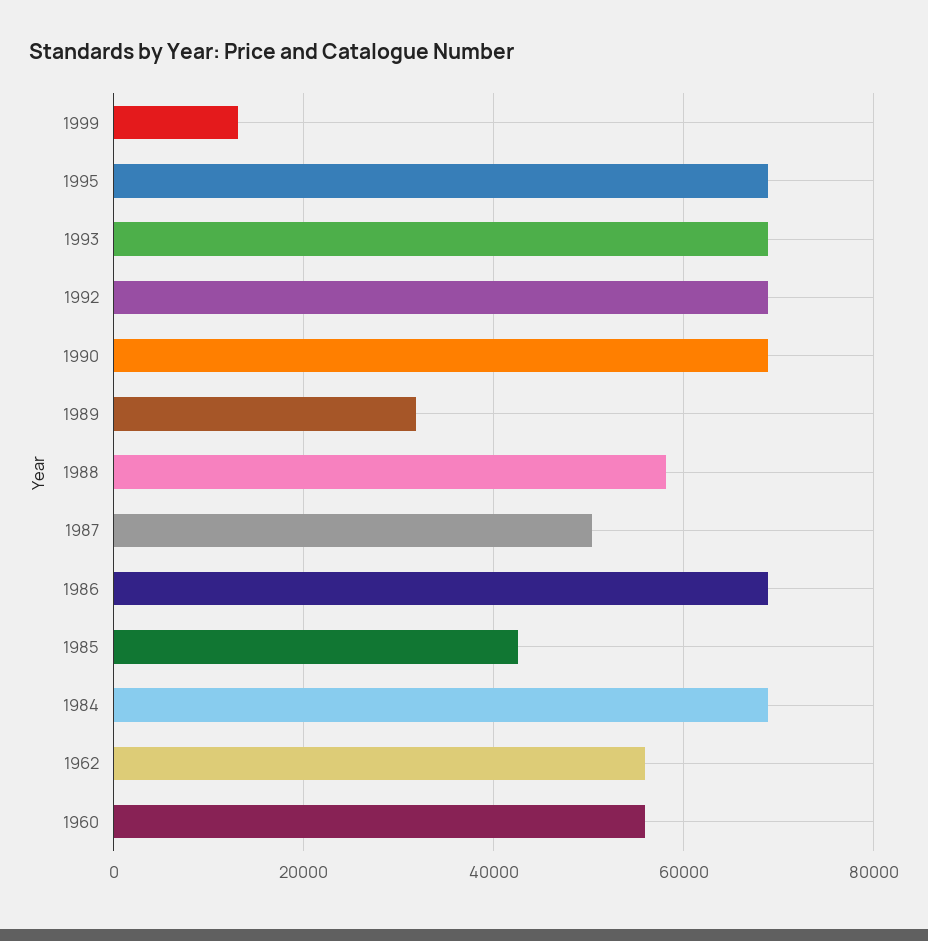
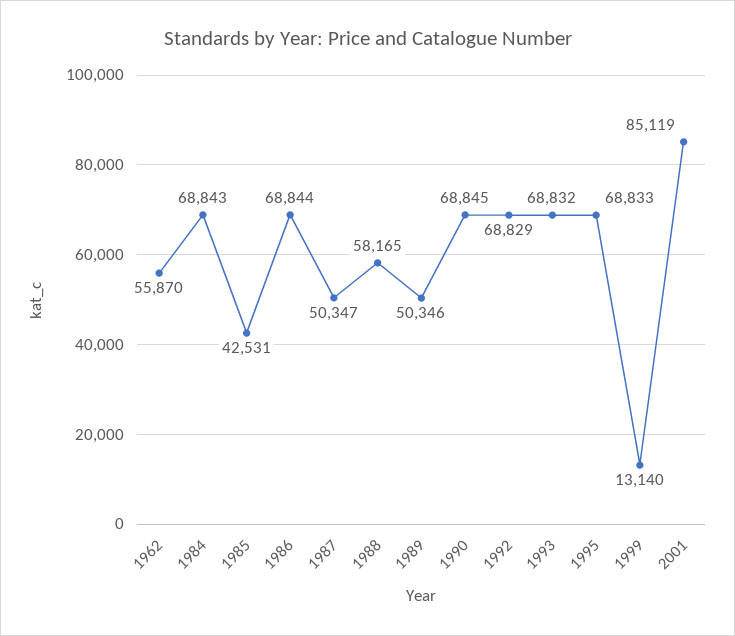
1989: 32000 -> 50346
1960: 56000 -> none
2001: none -> 85119

